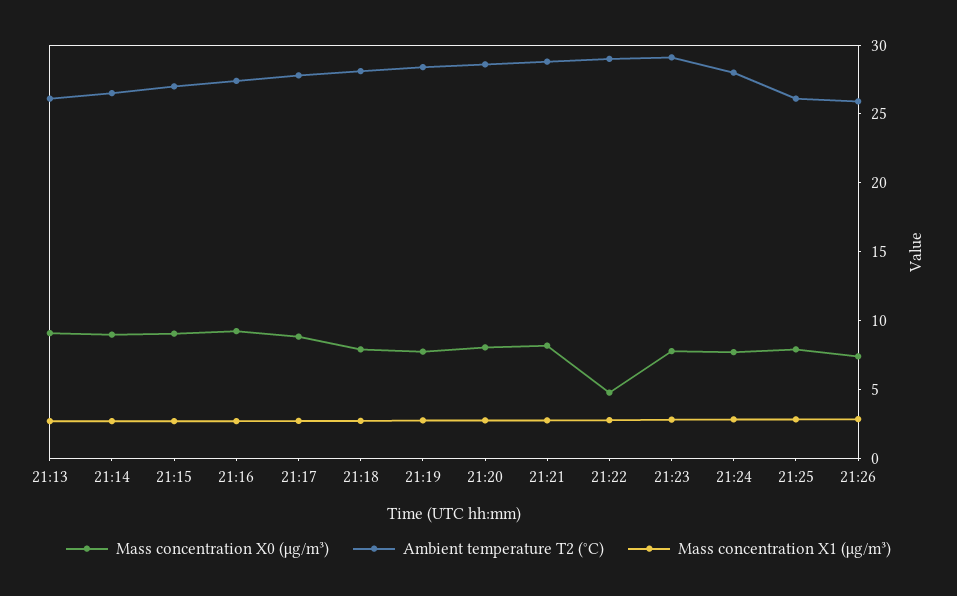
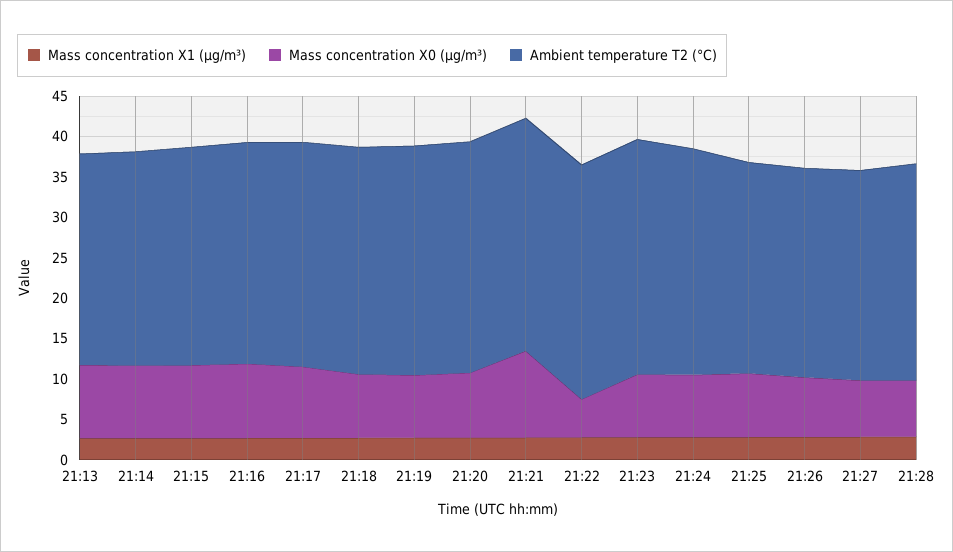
Mass concentration X0 (μg/m³), 21:21: 8 -> 11
Mass concentration X1 (μg/m³), 21:27: none -> 3
Mass concentration X0 (μg/m³), 21:27: none -> 7
Ambient temperature T2 (°C), 21:27: none -> 26
Mass concentration X1 (μg/m³), 21:28: none -> 3
Mass concentration X0 (μg/m³), 21:28: none -> 7
Ambient temperature T2 (°C), 21:28: none -> 27

